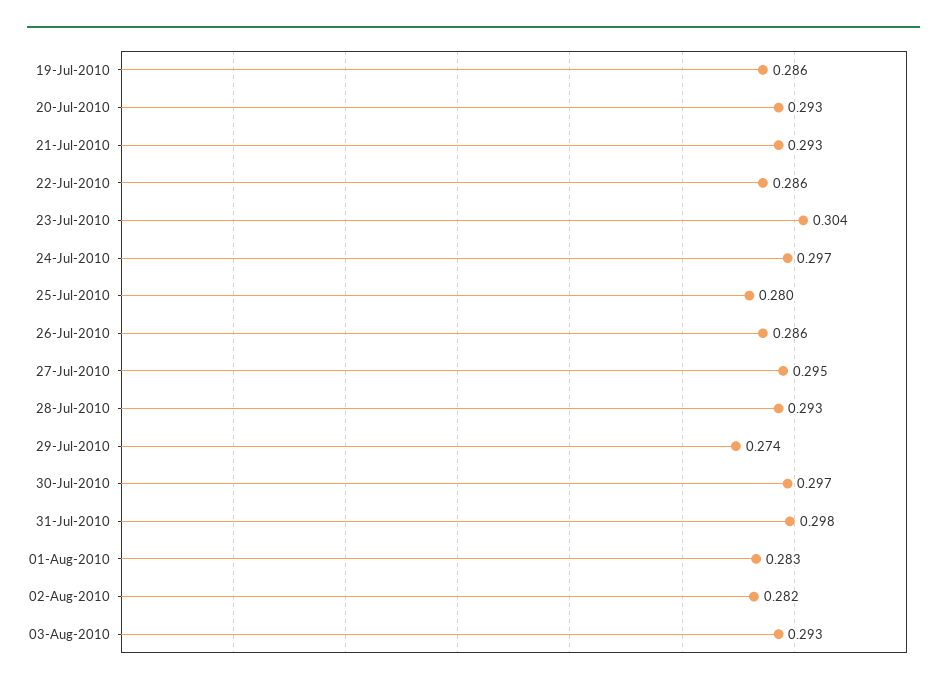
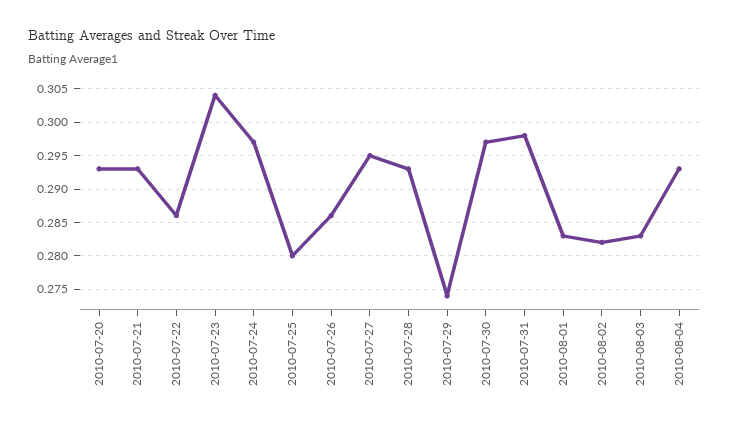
19-Jul-2010: 0.286 -> none
03-Aug-2010: 0.293 -> 0.283
2010-08-04: none -> 0.293

